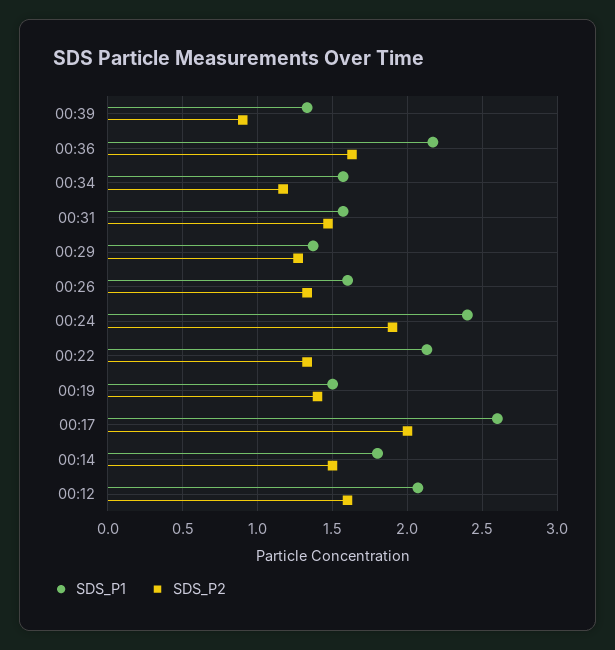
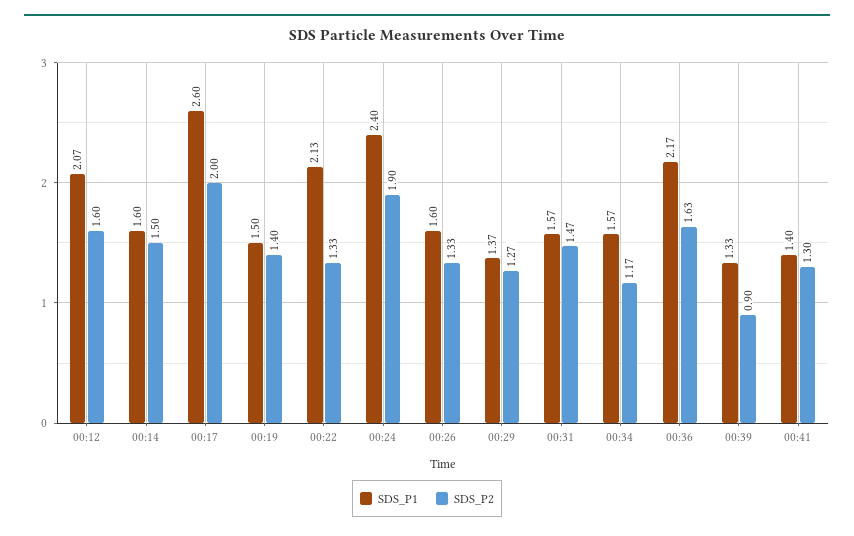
SDS_P1, 00:14: 1.8 -> 1.6
SDS_P1, 00:41: none -> 1.4
SDS_P2, 00:41: none -> 1.3

